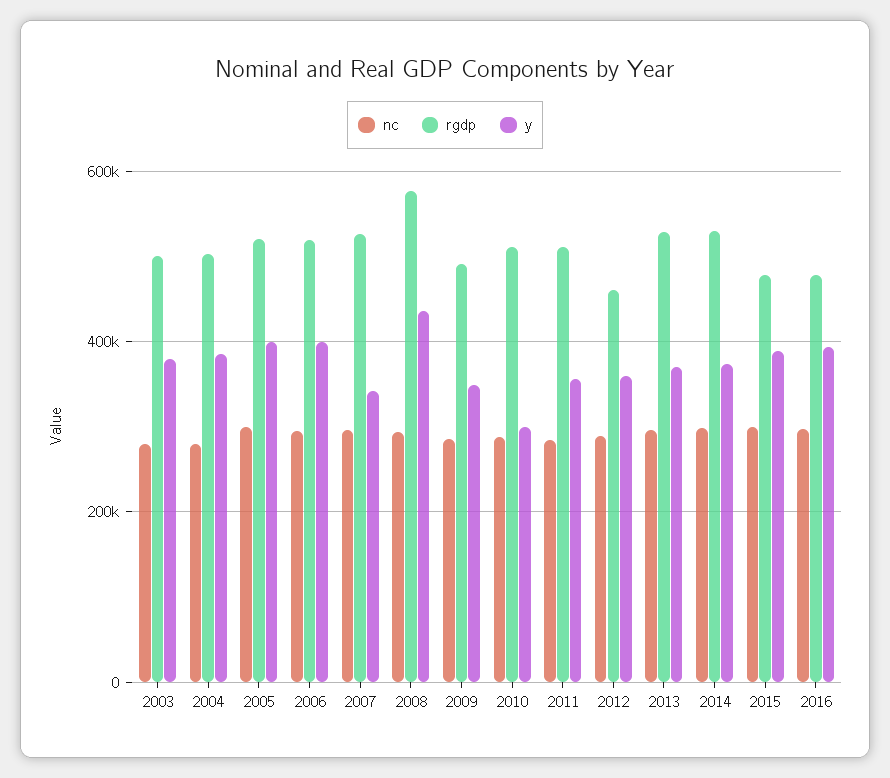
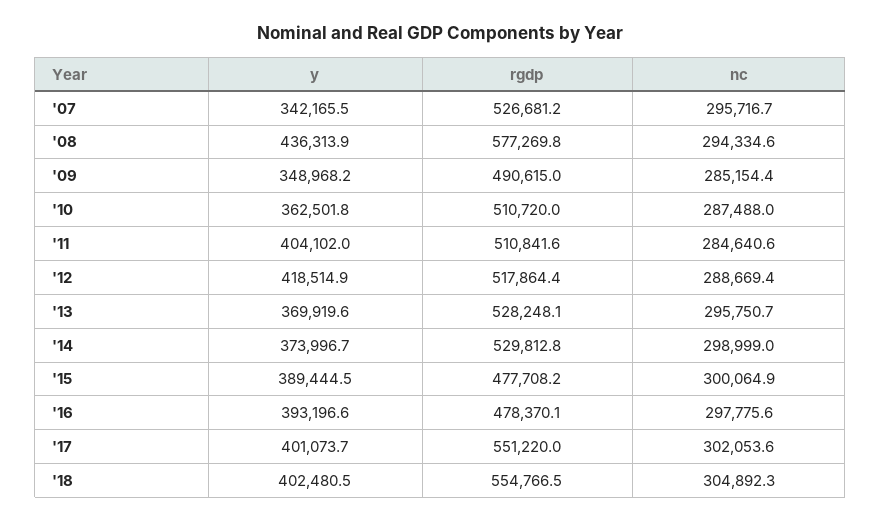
nc, 2003: 280000 -> none
rgdp, 2003: 500000 -> none
y, 2003: 380000 -> none
nc, 2004: 280000 -> none
rgdp, 2004: 500000 -> none
y, 2004: 380000 -> none
nc, 2005: 300000 -> none
rgdp, 2005: 520000 -> none
y, 2005: 400000 -> none
nc, 2006: 300000 -> none
rgdp, 2006: 520000 -> none
y, 2006: 400000 -> none
y, 2010: 300000 -> 362501.8
y, 2011: 360000 -> 404102
rgdp, 2012: 460000 -> 517864.4
y, 2012: 360000 -> 418514.9
y, '17: none -> 401073.7
rgdp, '17: none -> 551220
nc, '17: none -> 302053.6
y, '18: none -> 402480.5
rgdp, '18: none -> 554766.5
nc, '18: none -> 304892.3

